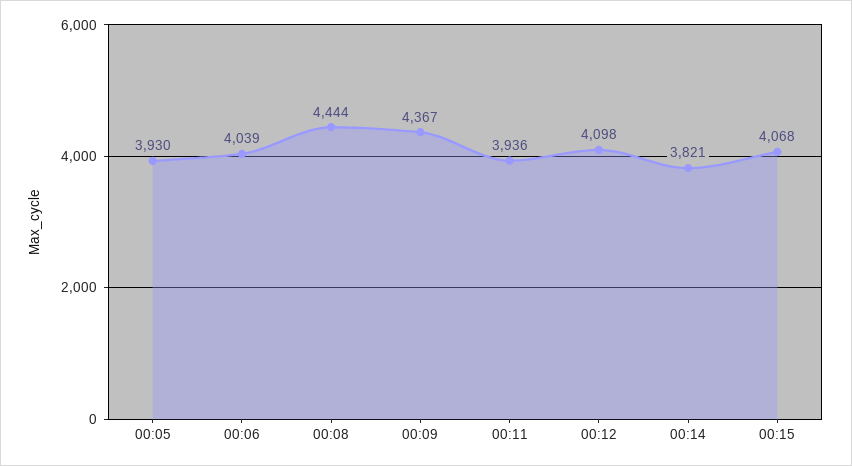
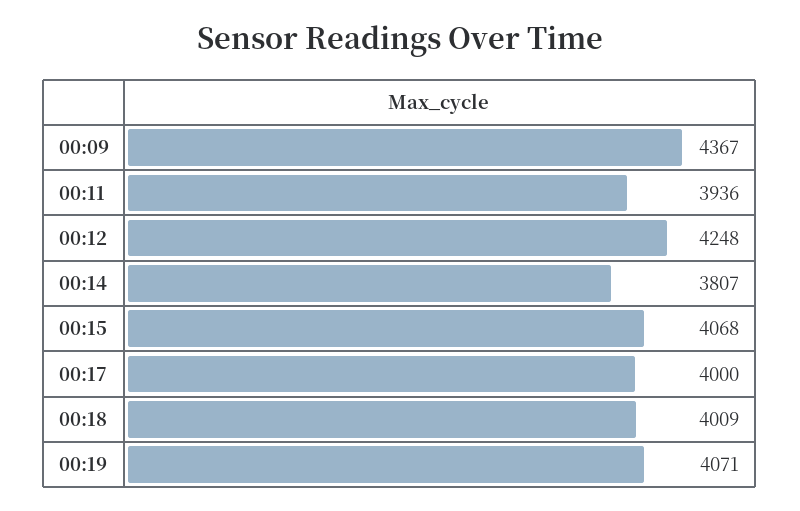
00:05: 3930 -> none
00:06: 4039 -> none
00:08: 4444 -> none
00:12: 4098 -> 4248
00:14: 3821 -> 3807
00:17: none -> 4000
00:18: none -> 4009
00:19: none -> 4071

